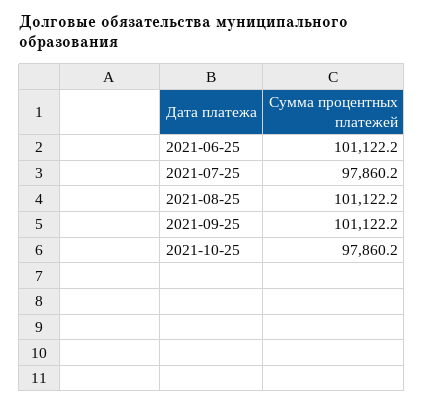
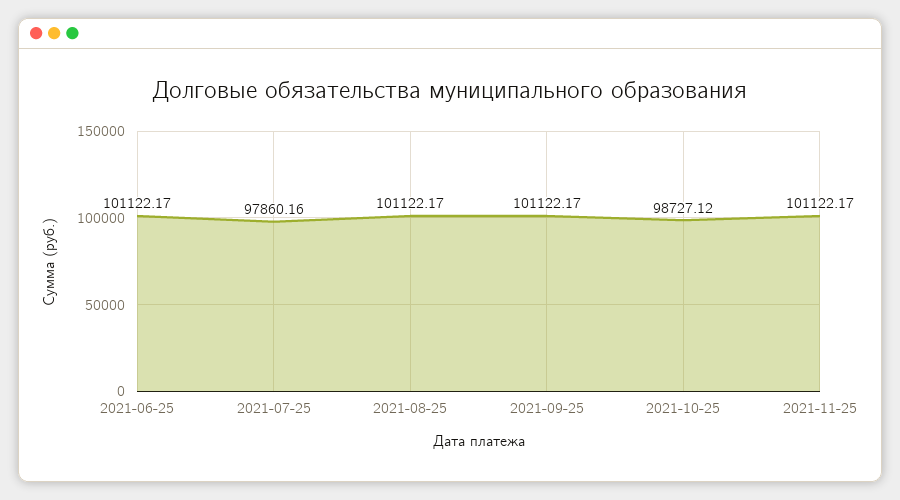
2021-10-25: 97860.2 -> 98727.12
2021-11-25: none -> 101122.17

